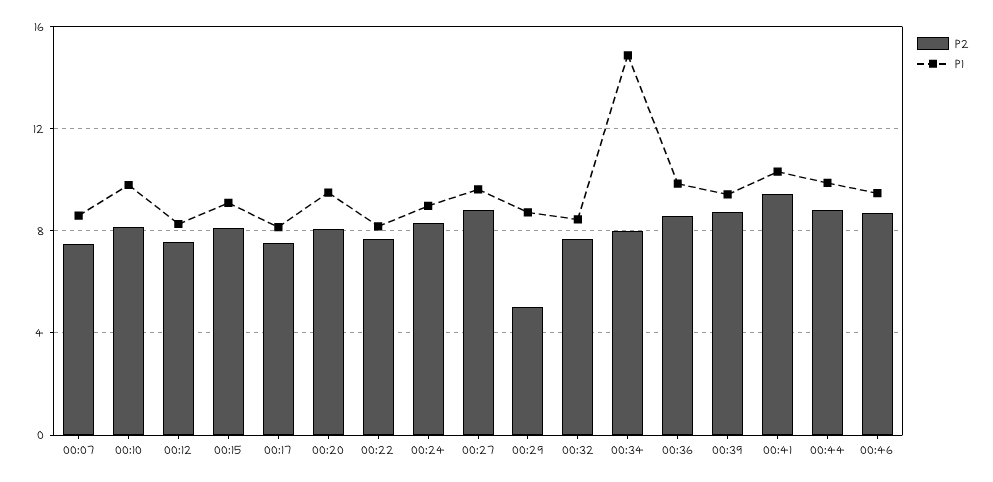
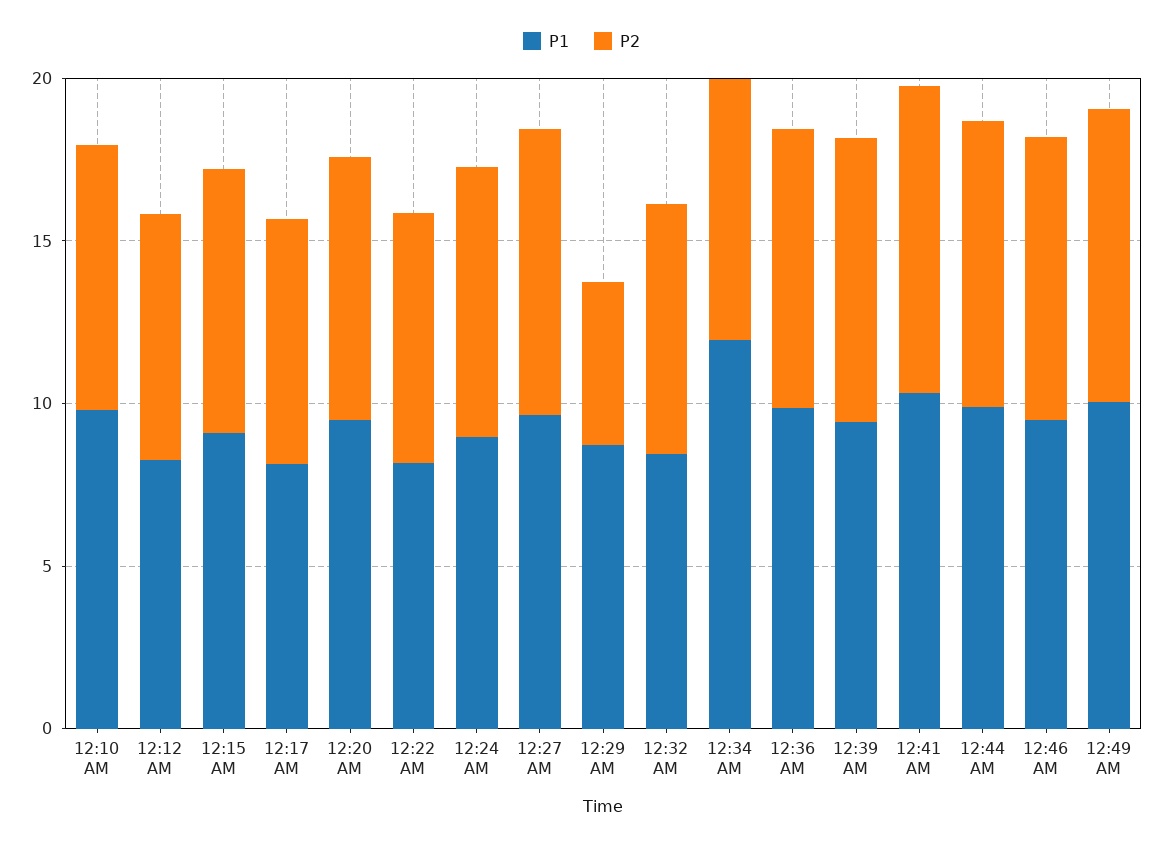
P2, 00:07: 7.5 -> none
P1, 00:07: 8.5 -> none
P1, 00:34: 15 -> 12
P1, 12:49 AM: none -> 10
P2, 12:49 AM: none -> 9

